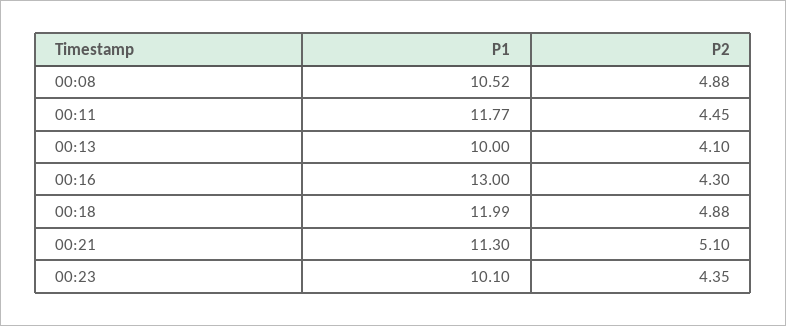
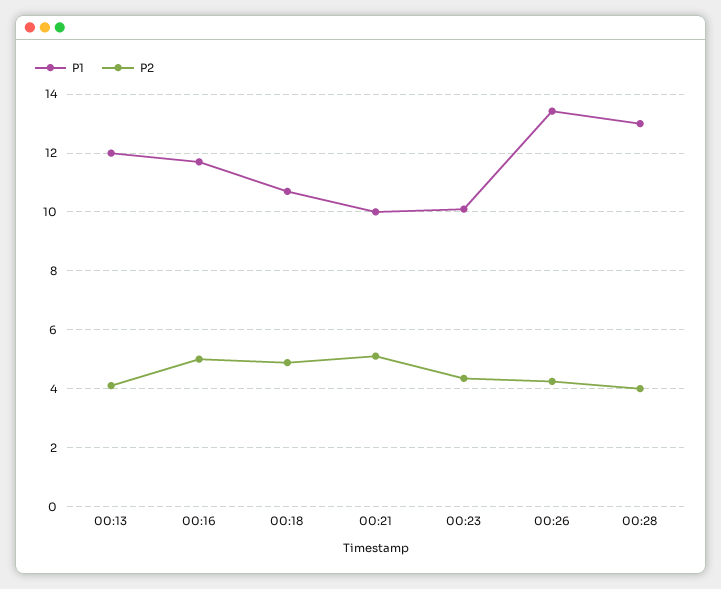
P1, 00:08: 10.52 -> none
P2, 00:08: 4.88 -> none
P1, 00:11: 11.77 -> none
P2, 00:11: 4.45 -> none
P1, 00:13: 10 -> 12
P1, 00:16: 13 -> 11.75
P2, 00:16: 4.3 -> 5
P1, 00:18: 11.99 -> 10.75
P1, 00:21: 11.3 -> 10
P1, 00:26: none -> 13.5
P2, 00:26: none -> 4.25
P1, 00:28: none -> 13
P2, 00:28: none -> 4

